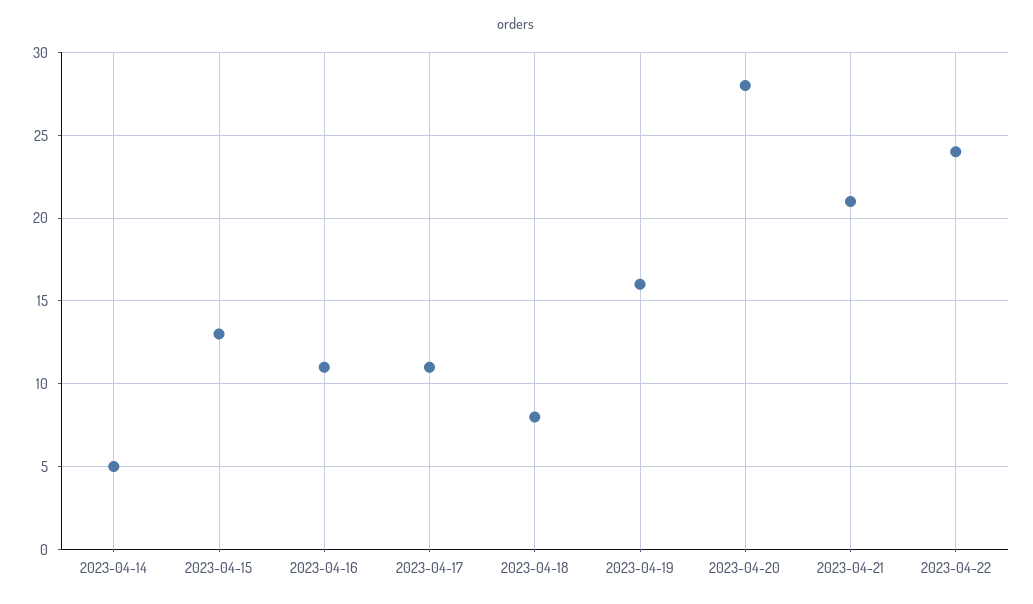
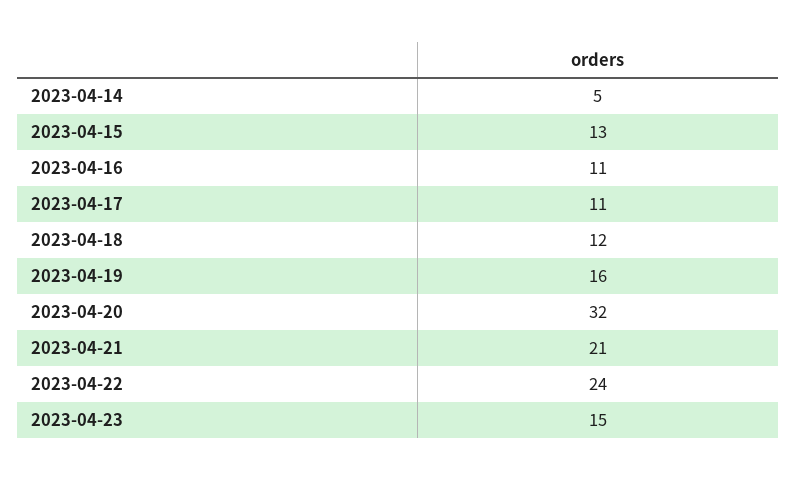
2023-04-18: 8 -> 12
2023-04-20: 28 -> 32
2023-04-23: none -> 15

